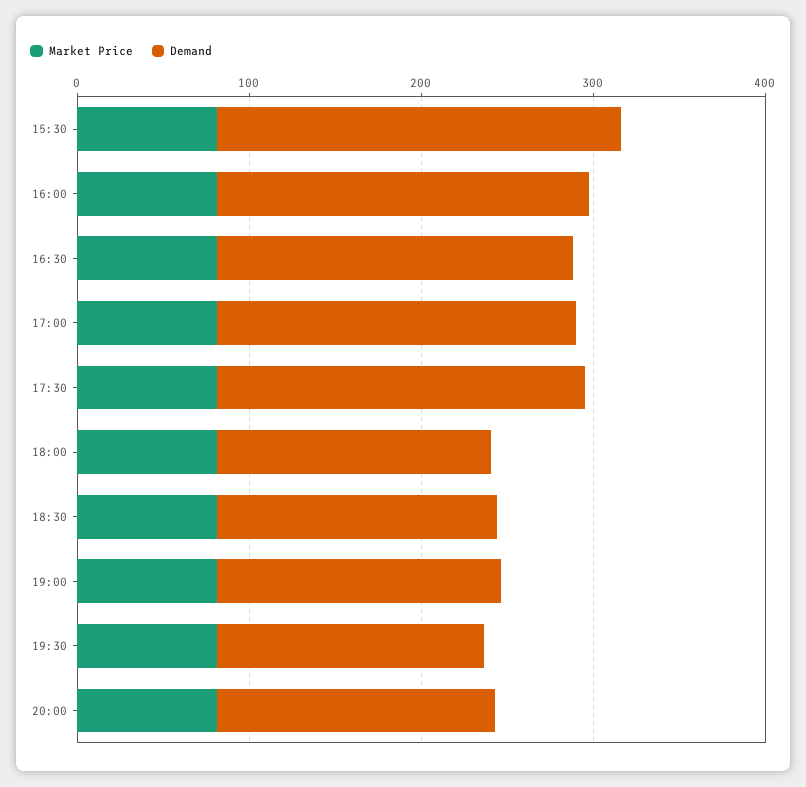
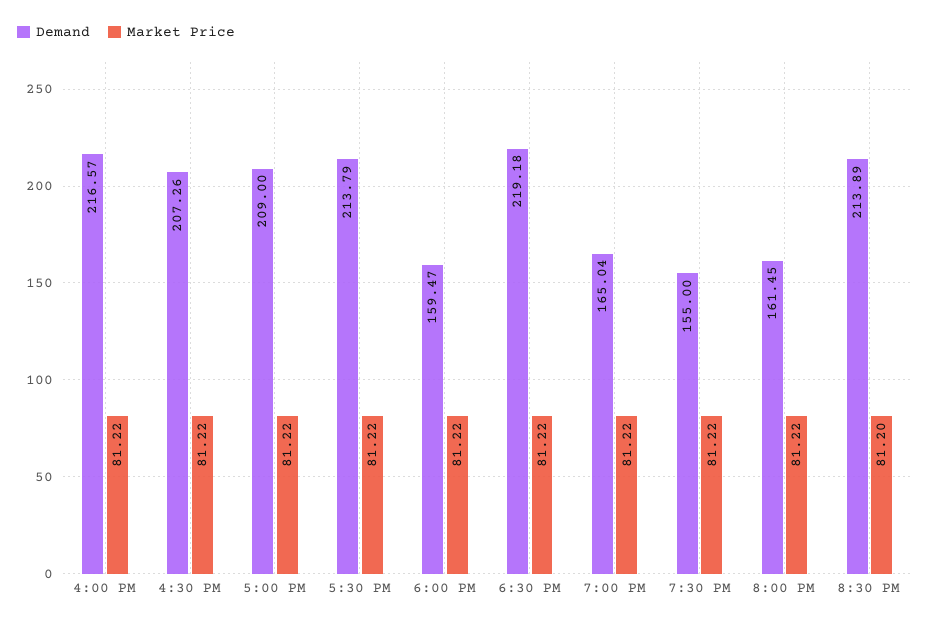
Market Price, 15:30: 80 -> none
Demand, 15:30: 240 -> none
Demand, 18:30: 160 -> 219.18
Demand, 8:30 PM: none -> 213.89
Market Price, 8:30 PM: none -> 81.2

